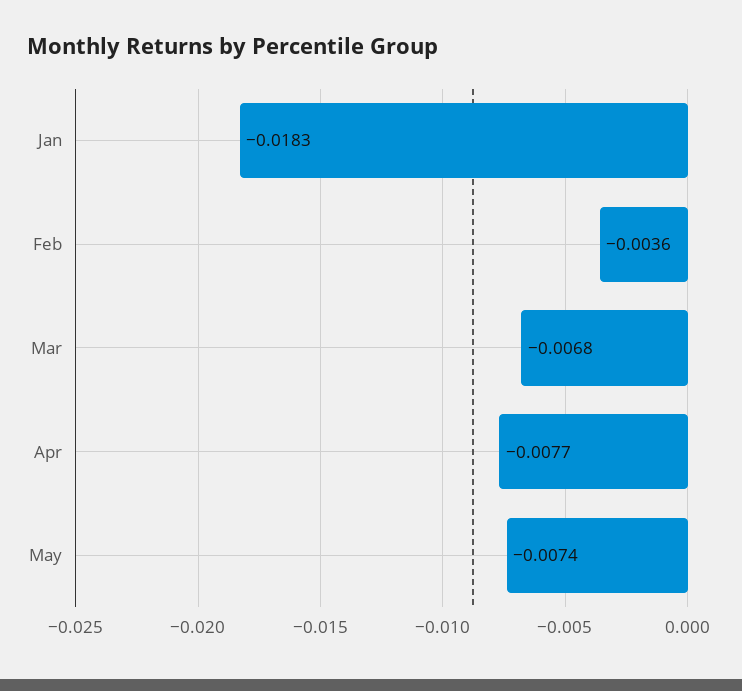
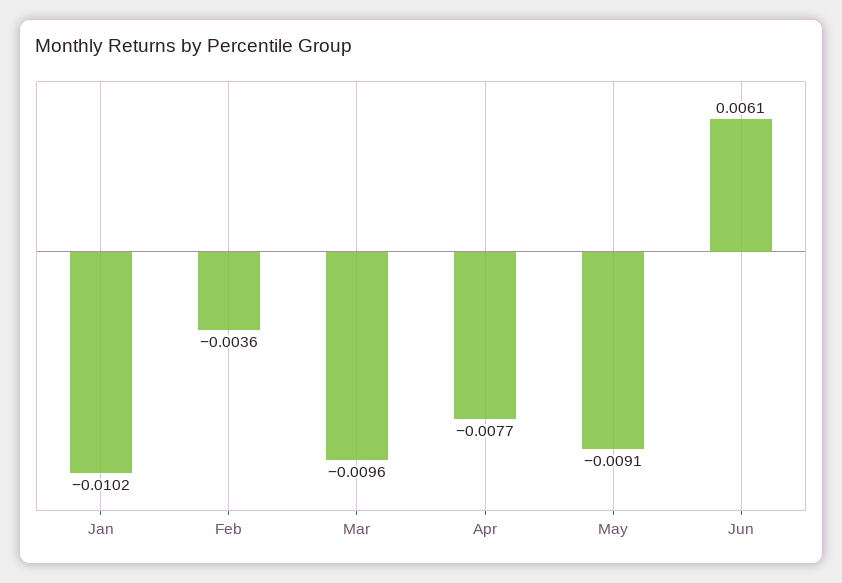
Jan: -0.0183 -> -0.0102
Mar: -0.0068 -> -0.0096
May: -0.0074 -> -0.0091
Jun: none -> 0.0061

